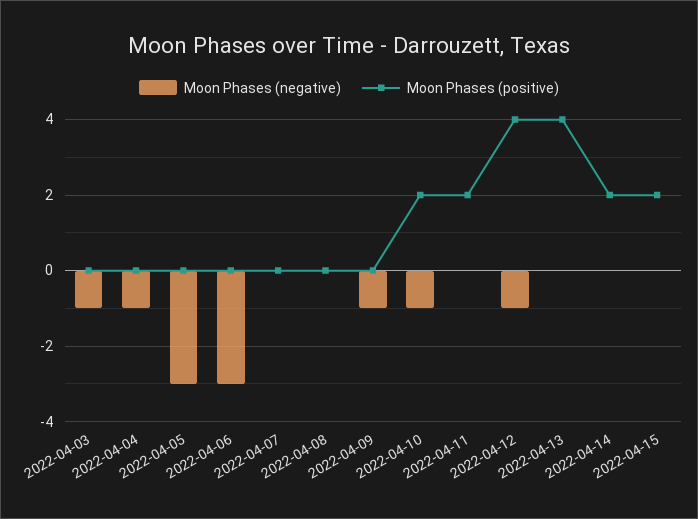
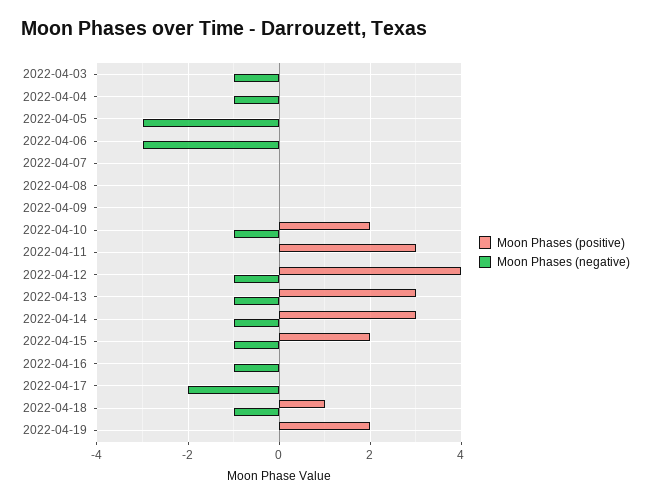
Moon Phases (negative), 2022-04-09: -1 -> 0
Moon Phases (positive), 2022-04-11: 2 -> 3
Moon Phases (negative), 2022-04-13: 0 -> -1
Moon Phases (positive), 2022-04-13: 4 -> 3
Moon Phases (negative), 2022-04-14: 0 -> -1
Moon Phases (positive), 2022-04-14: 2 -> 3
Moon Phases (negative), 2022-04-15: 0 -> -1
Moon Phases (positive), 2022-04-16: none -> 0
Moon Phases (negative), 2022-04-16: none -> -1
Moon Phases (positive), 2022-04-17: none -> 0
Moon Phases (negative), 2022-04-17: none -> -2
Moon Phases (positive), 2022-04-18: none -> 1
Moon Phases (negative), 2022-04-18: none -> -1
Moon Phases (positive), 2022-04-19: none -> 2
Moon Phases (negative), 2022-04-19: none -> 0

